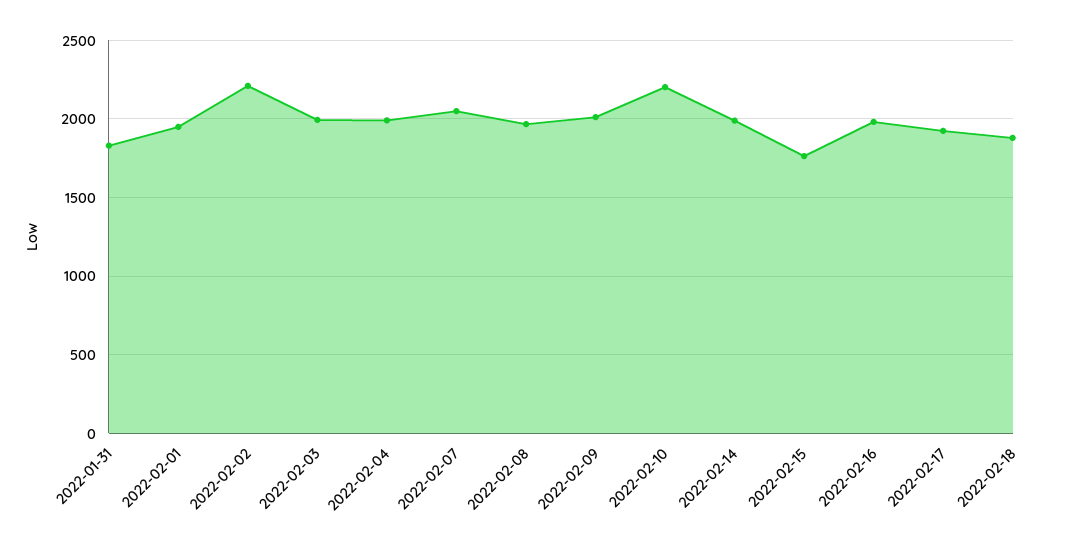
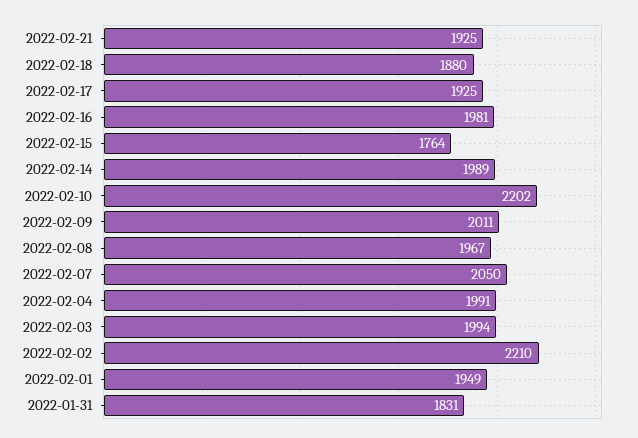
2022-02-21: none -> 1925

